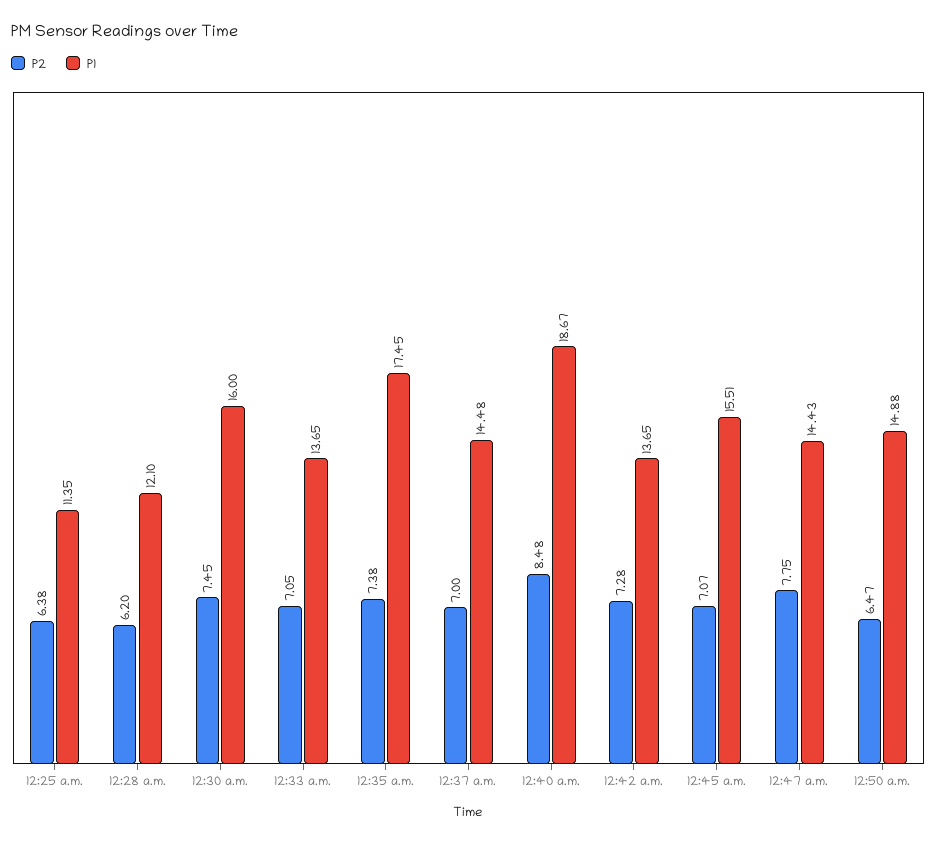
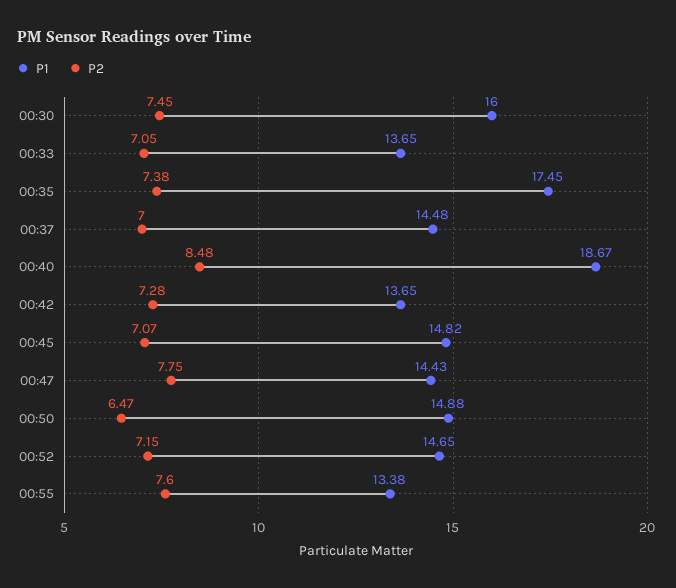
P2, 12:25 a.m.: 6.38 -> none
P1, 12:25 a.m.: 11.35 -> none
P2, 12:28 a.m.: 6.2 -> none
P1, 12:28 a.m.: 12.1 -> none
P1, 12:45 a.m.: 15.51 -> 14.82
P1, 00:52: none -> 14.65
P2, 00:52: none -> 7.15
P1, 00:55: none -> 13.38
P2, 00:55: none -> 7.6

